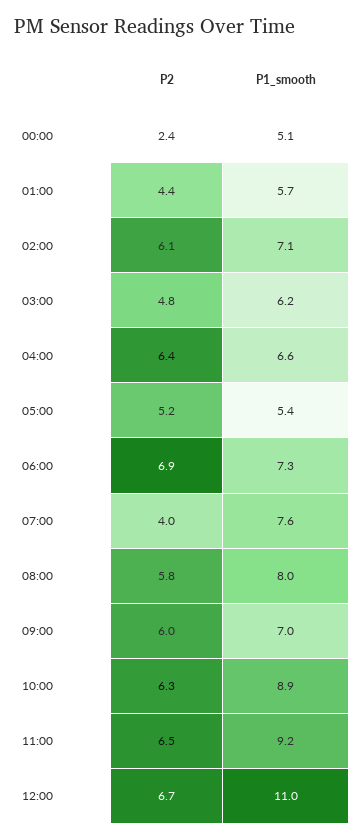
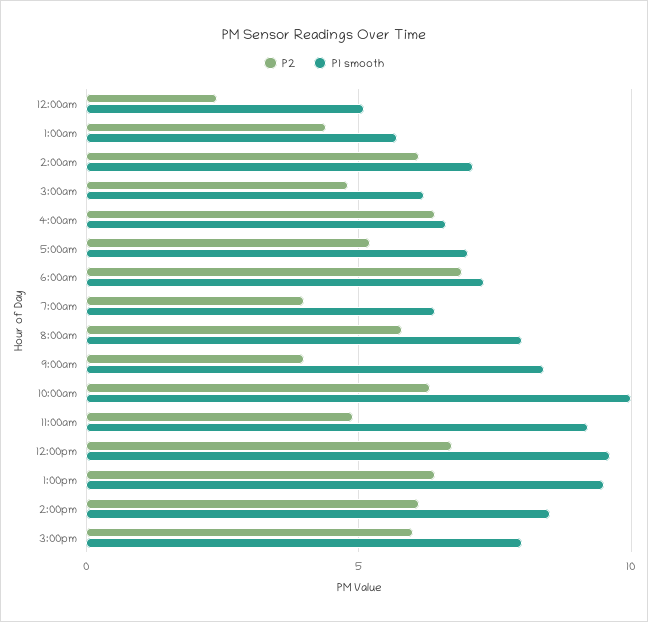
P1_smooth, 05:00: 5.4 -> 7
P1_smooth, 07:00: 7.6 -> 6.5
P2, 09:00: 6 -> 4
P1_smooth, 09:00: 7 -> 8.5
P1_smooth, 10:00: 8.9 -> 10
P2, 11:00: 6.5 -> 5
P1_smooth, 12:00: 11 -> 9.5
P2, 1:00pm: none -> 6.5
P1_smooth, 1:00pm: none -> 9.5
P2, 2:00pm: none -> 6
P1_smooth, 2:00pm: none -> 8.5
P2, 3:00pm: none -> 6
P1_smooth, 3:00pm: none -> 8

